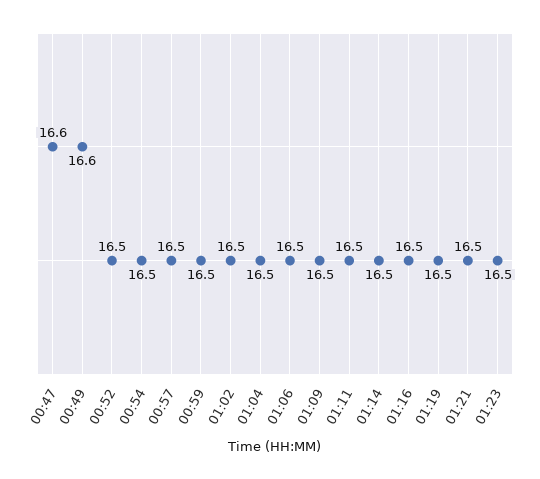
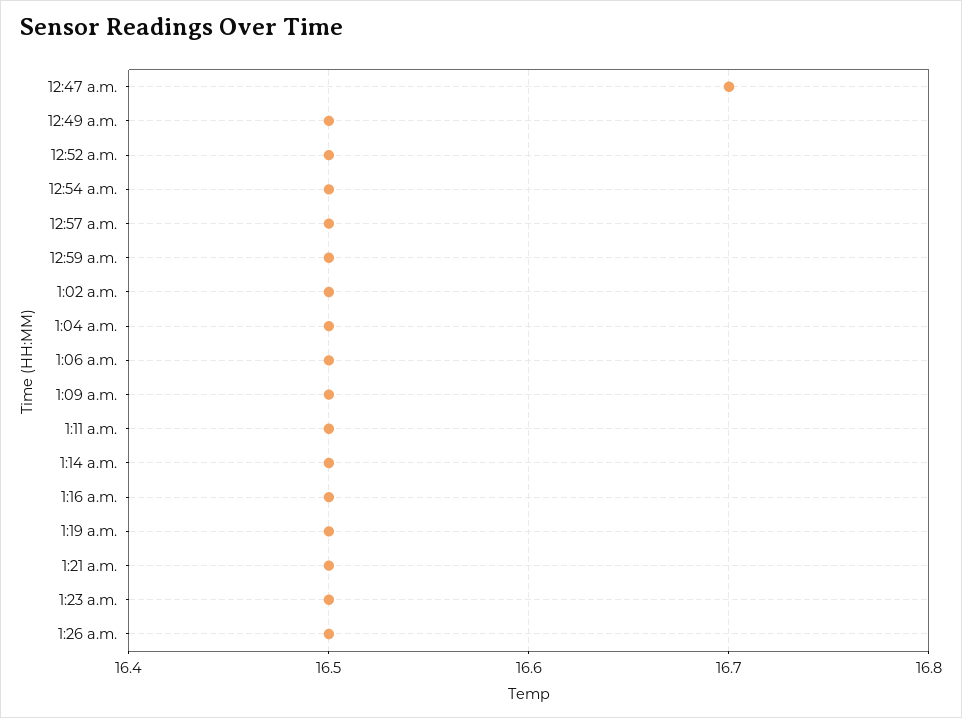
00:47: 16.6 -> 16.7
00:49: 16.6 -> 16.5
1:26 a.m.: none -> 16.5

